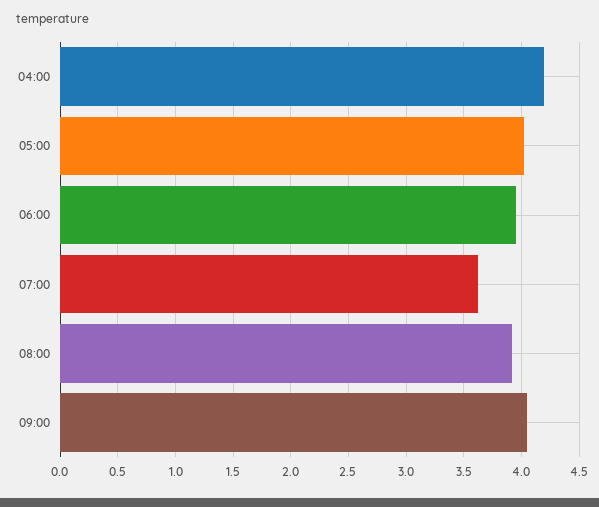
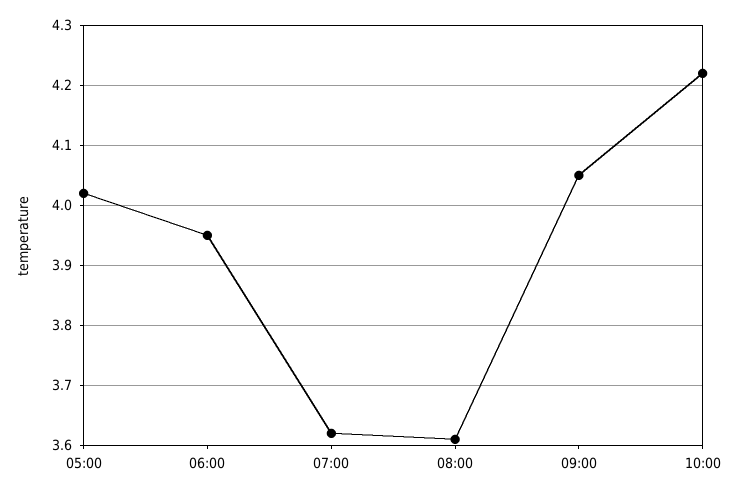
04:00: 4.2 -> none
08:00: 3.9 -> 3.61
10:00: none -> 4.22

